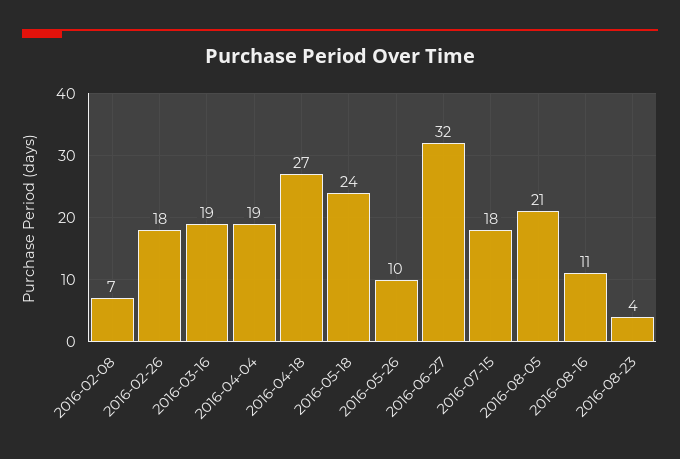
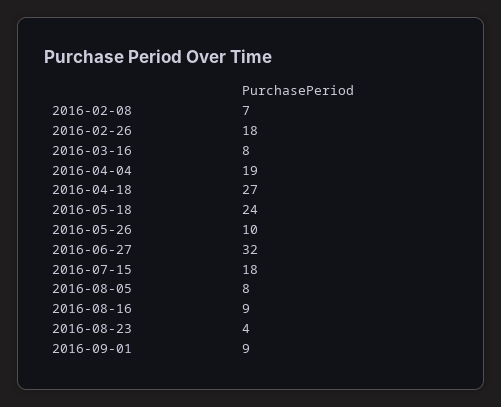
2016-03-16: 19 -> 8
2016-08-05: 21 -> 8
2016-08-16: 11 -> 9
2016-09-01: none -> 9

